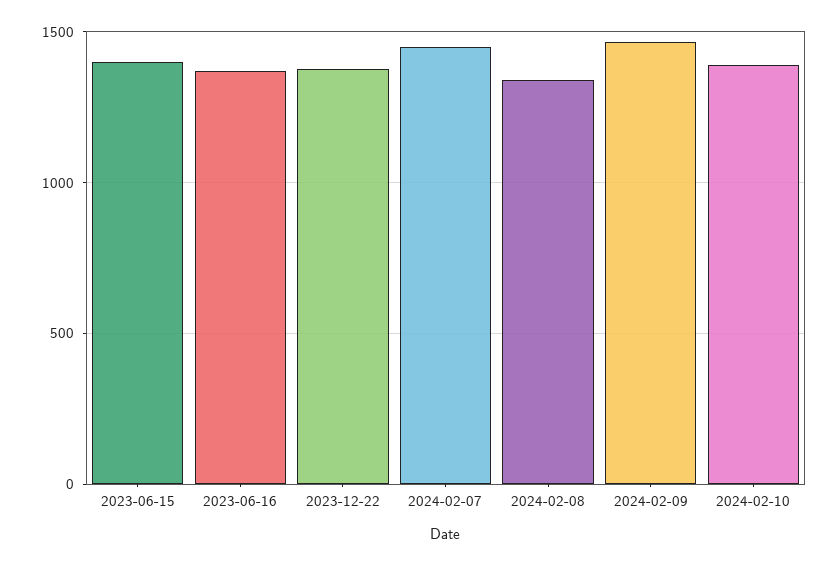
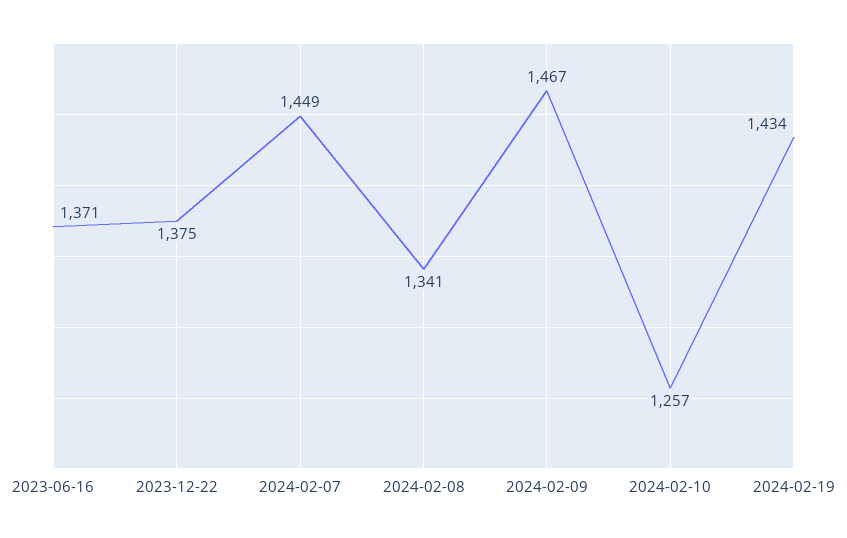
2023-06-15: 1400 -> none
2024-02-10: 1400 -> 1257
2024-02-19: none -> 1434

